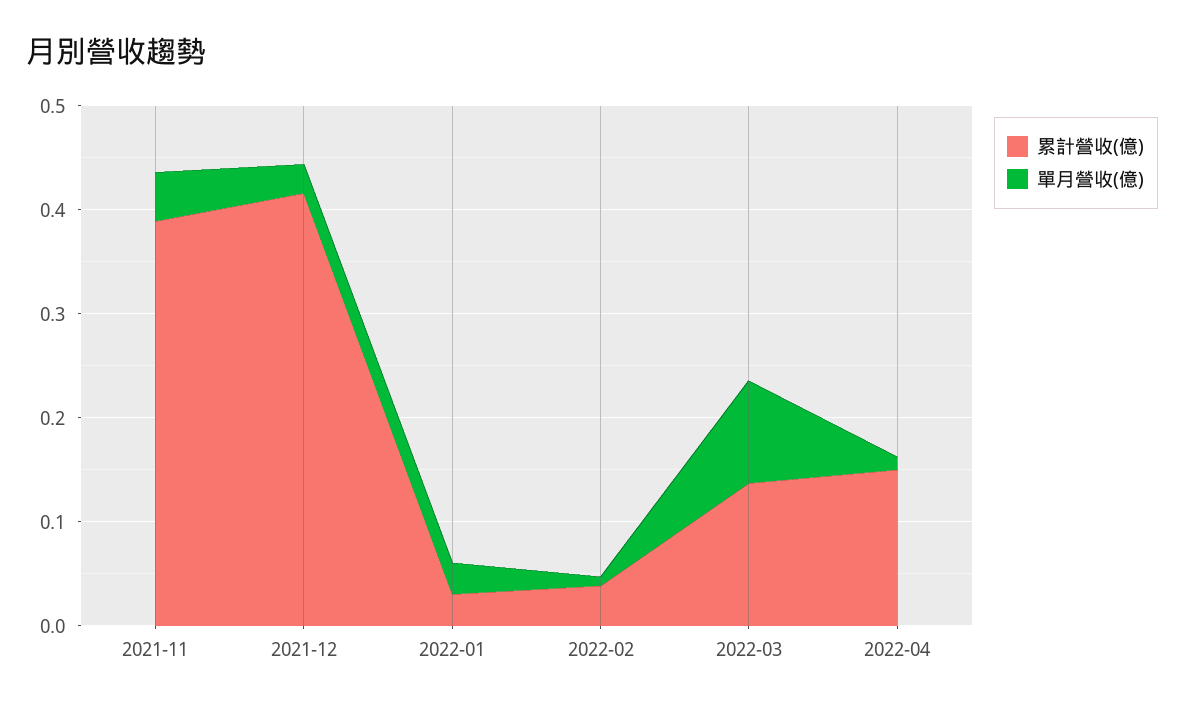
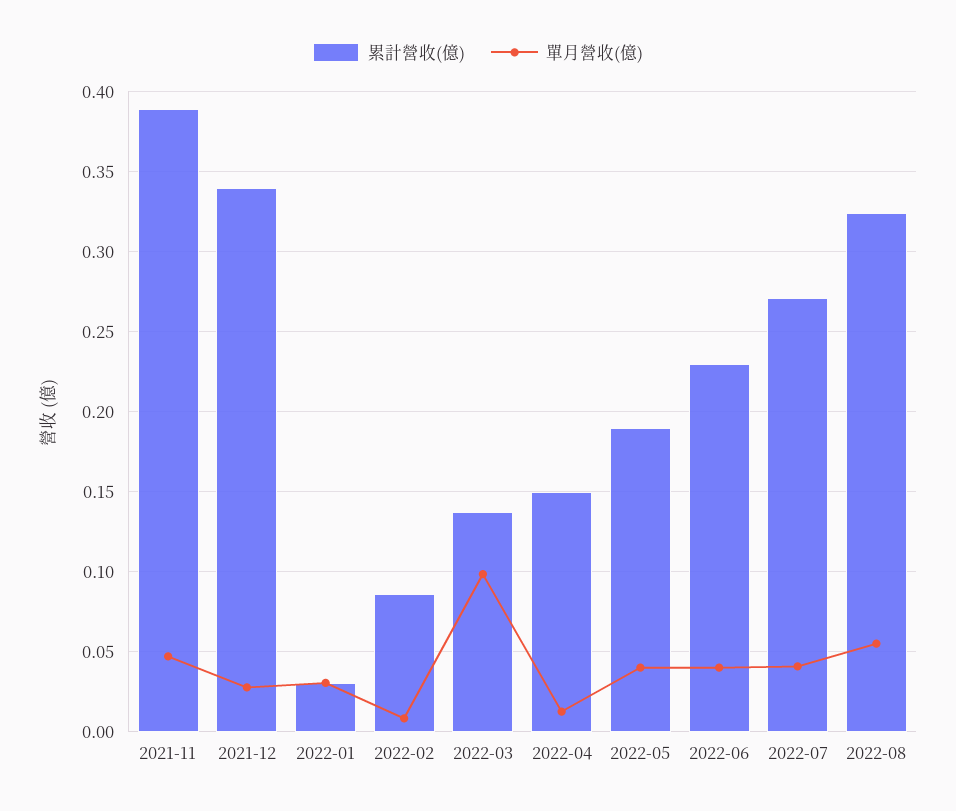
累計營收(億), 2021-12: 0.42 -> 0.34
累計營收(億), 2022-02: 0.04 -> 0.085
累計營收(億), 2022-05: none -> 0.19
單月營收(億), 2022-05: none -> 0.04
累計營收(億), 2022-06: none -> 0.23
單月營收(億), 2022-06: none -> 0.04
累計營收(億), 2022-07: none -> 0.27
單月營收(億), 2022-07: none -> 0.04
累計營收(億), 2022-08: none -> 0.325
單月營收(億), 2022-08: none -> 0.055

